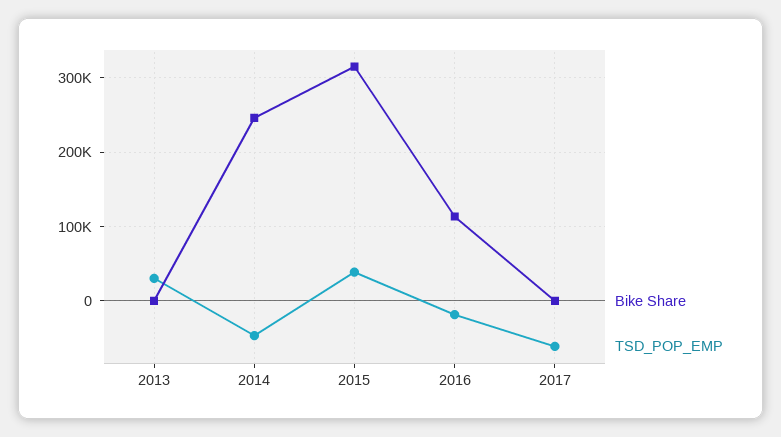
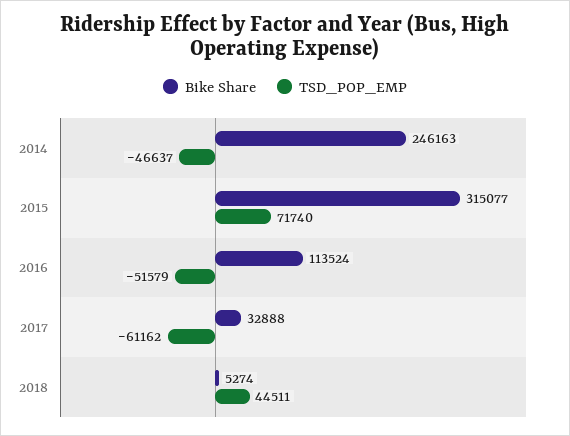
Bike Share, 2013: 0 -> none
TSD_POP_EMP, 2013: 30000 -> none
TSD_POP_EMP, 2015: 40000 -> 71740
TSD_POP_EMP, 2016: -20000 -> -51579
Bike Share, 2017: 0 -> 32888
Bike Share, 2018: none -> 5274
TSD_POP_EMP, 2018: none -> 44511

